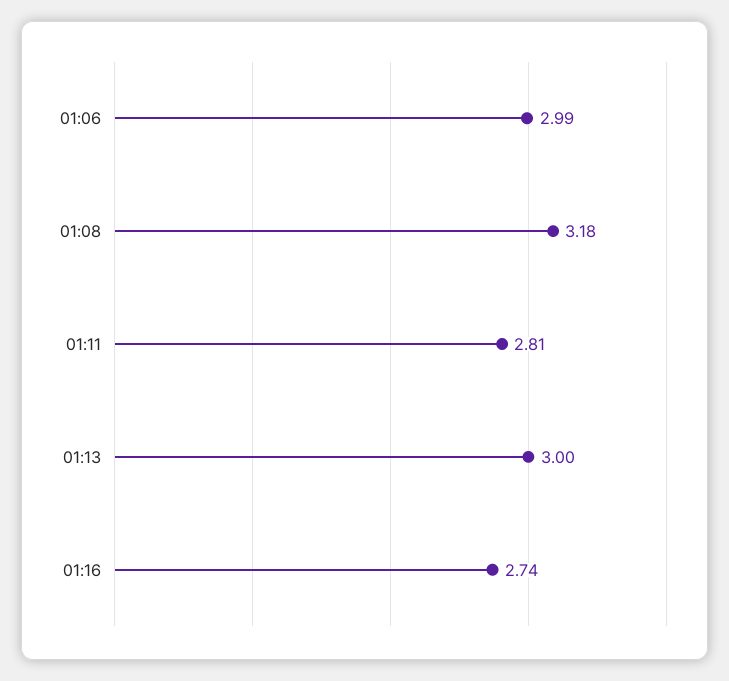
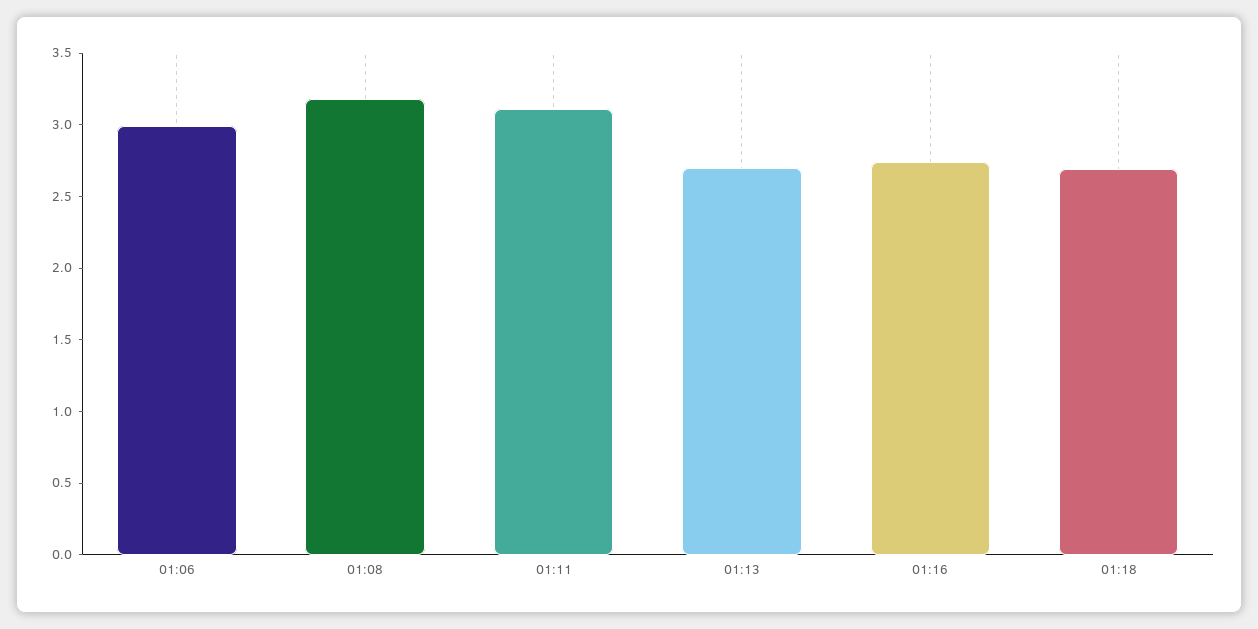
01:11: 2.81 -> 3.1
01:13: 3 -> 2.7
01:18: none -> 2.7

